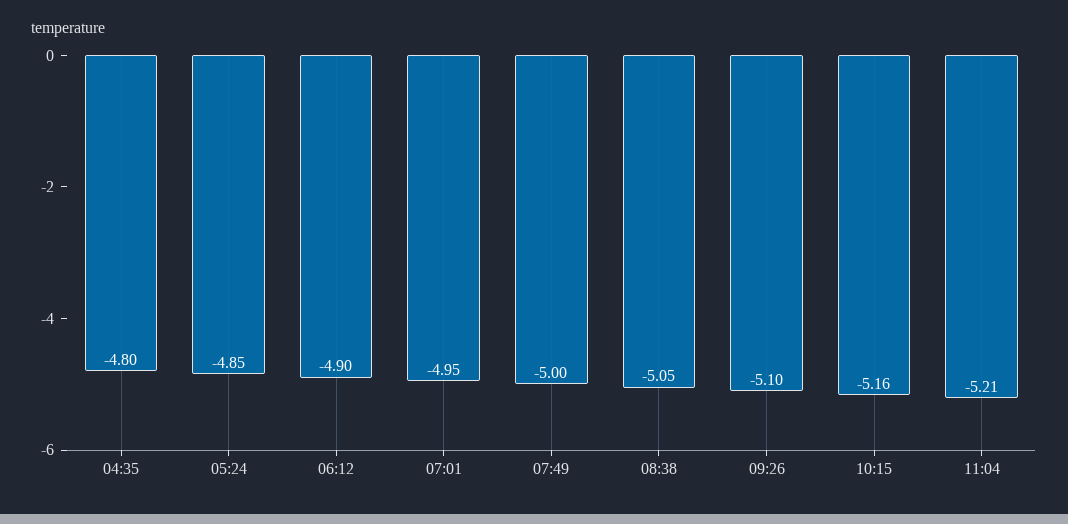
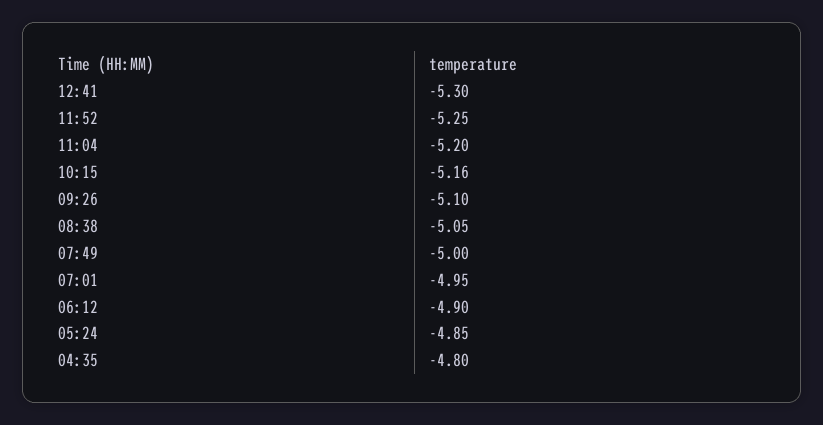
11:04: -5.21 -> -5.2
12:41: none -> -5.3
11:52: none -> -5.25

